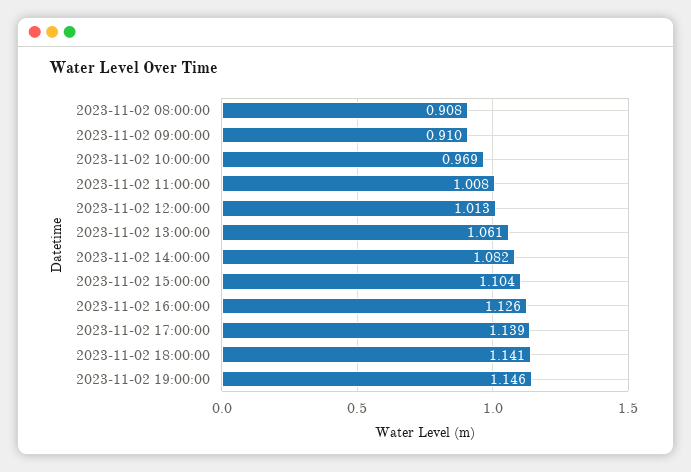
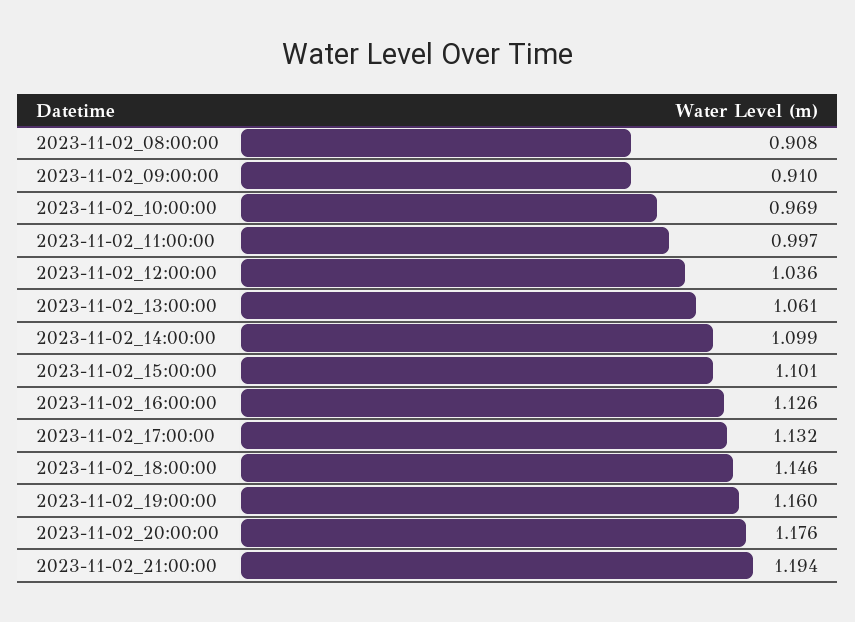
2023-11-02 11:00:00: 1.008 -> 0.997
2023-11-02 12:00:00: 1.013 -> 1.036
2023-11-02 14:00:00: 1.082 -> 1.099
2023-11-02 15:00:00: 1.104 -> 1.101
2023-11-02 17:00:00: 1.139 -> 1.132
2023-11-02 18:00:00: 1.141 -> 1.146
2023-11-02 19:00:00: 1.146 -> 1.16
2023-11-02_20:00:00: none -> 1.176
2023-11-02_21:00:00: none -> 1.194

